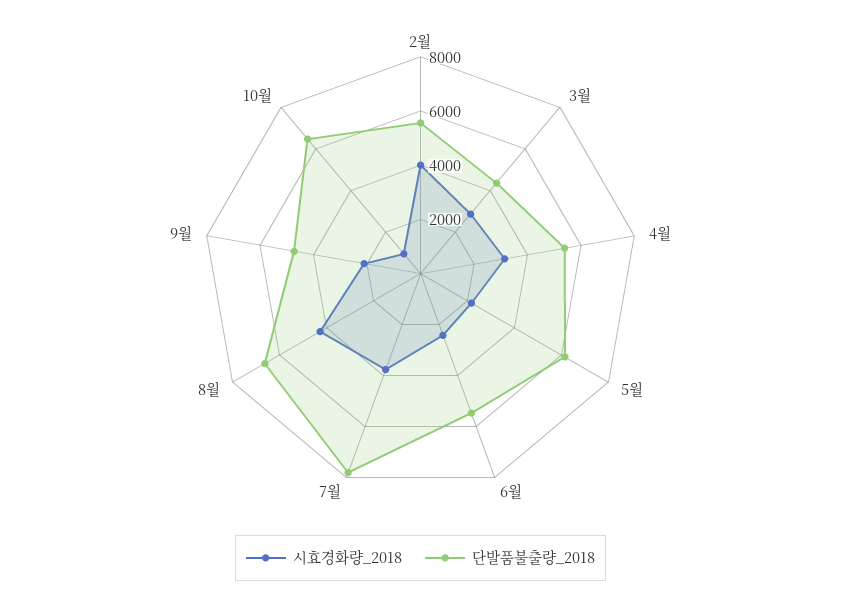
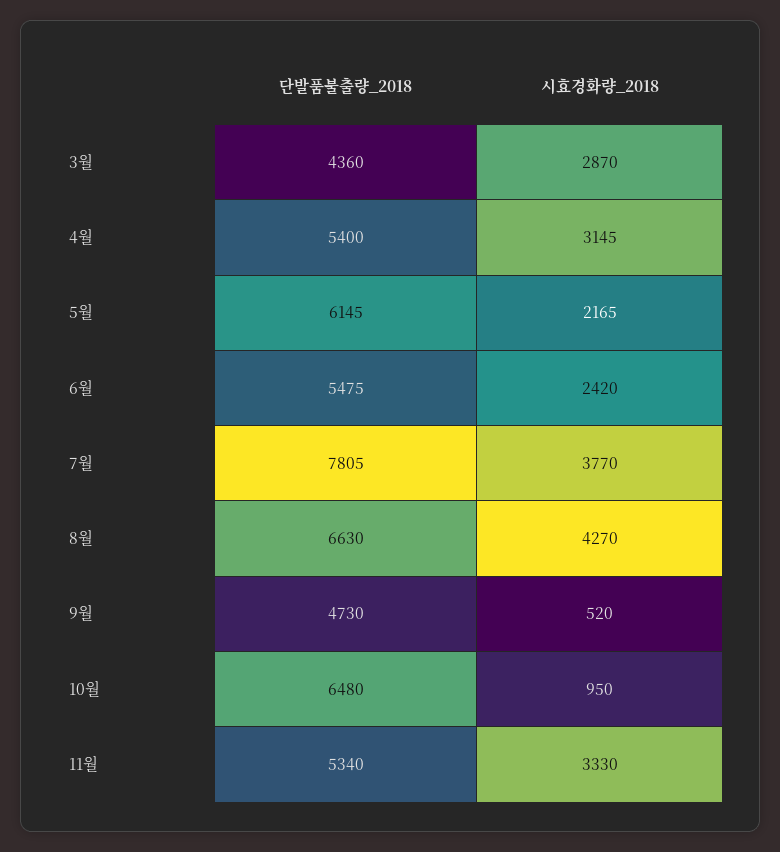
시효경화량_2018, 2월: 4000 -> none
단발품불출량_2018, 2월: 5500 -> none
시효경화량_2018, 9월: 2000 -> 520
단발품불출량_2018, 11월: none -> 5340
시효경화량_2018, 11월: none -> 3330

